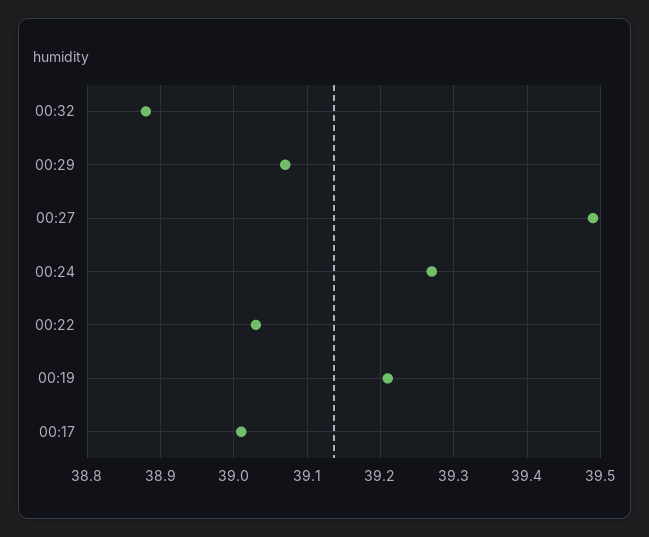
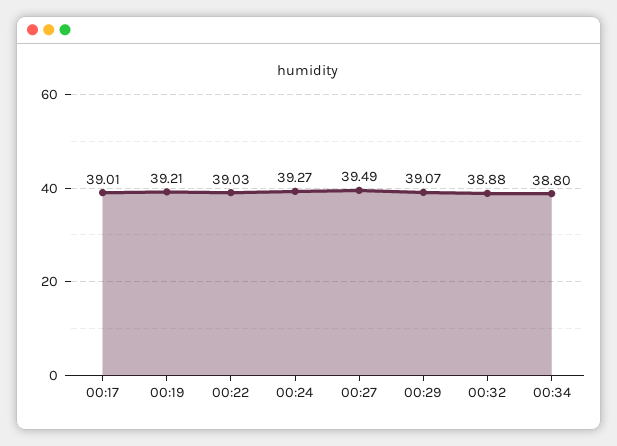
00:34: none -> 38.8

